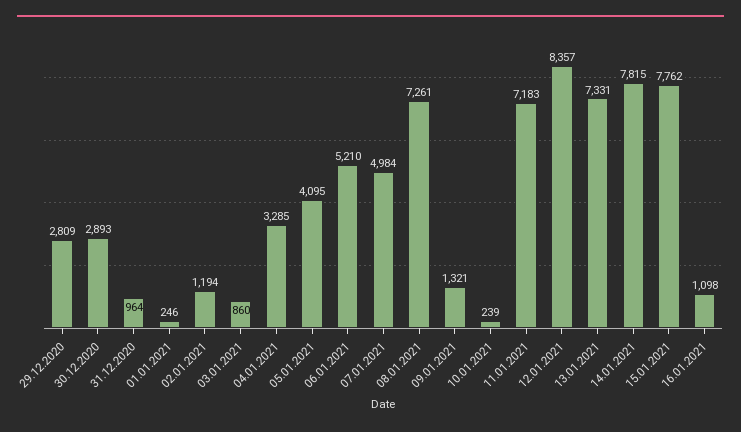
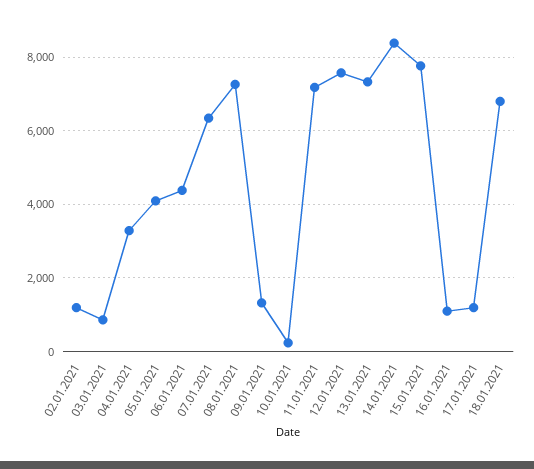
29.12.2020: 2809 -> none
30.12.2020: 2893 -> none
31.12.2020: 964 -> none
01.01.2021: 246 -> none
06.01.2021: 5210 -> 4400
07.01.2021: 4984 -> 6400
12.01.2021: 8357 -> 7600
14.01.2021: 7815 -> 8400
17.01.2021: none -> 1200
18.01.2021: none -> 6800

